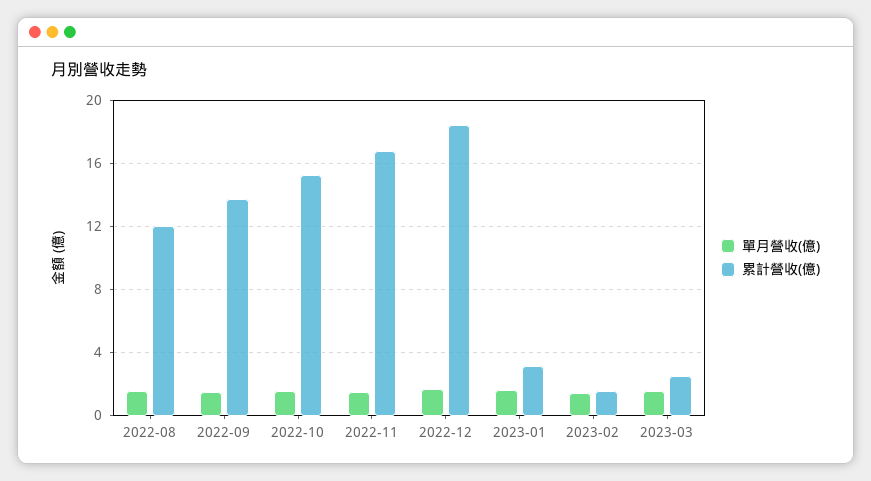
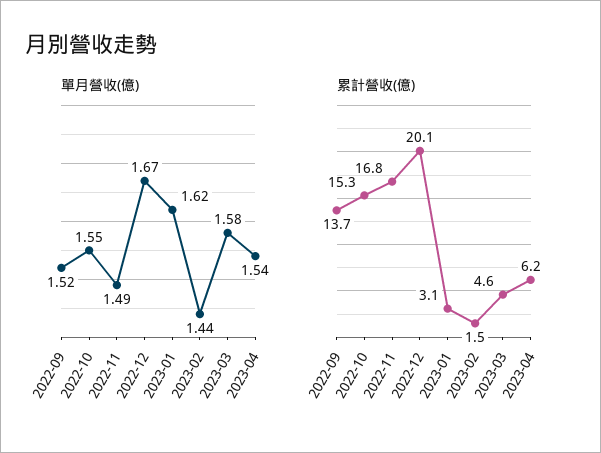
單月營收(億), 2022-08: 1.5 -> none
累計營收(億), 2022-08: 12 -> none
累計營收(億), 2022-12: 18.5 -> 20.1
累計營收(億), 2023-03: 2.5 -> 4.6
單月營收(億), 2023-04: none -> 1.54
累計營收(億), 2023-04: none -> 6.2

